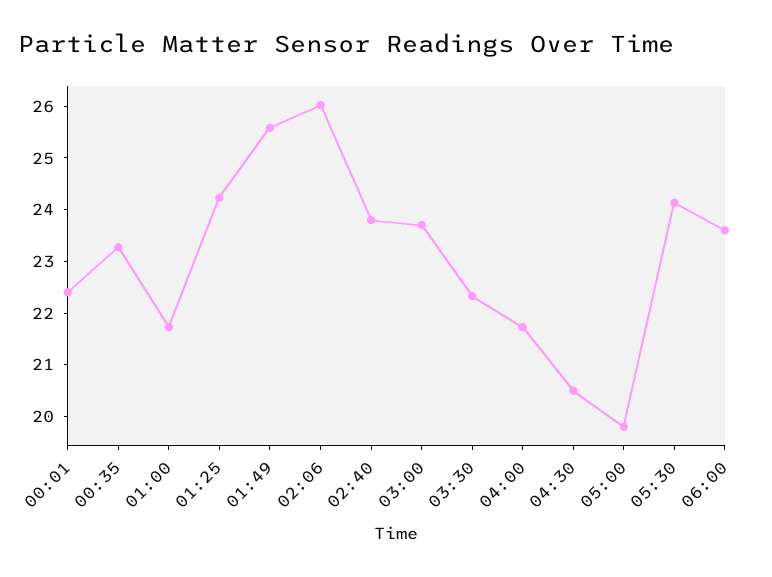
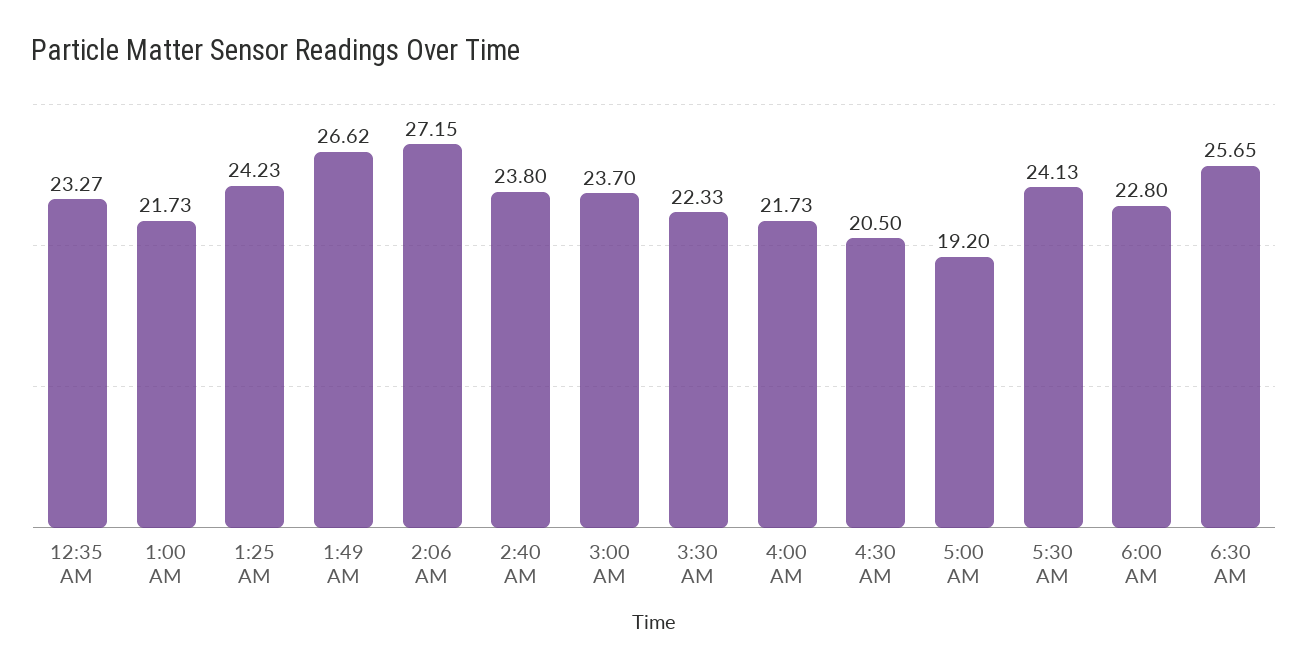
00:01: 22.4 -> none
01:49: 25.6 -> 26.62
02:06: 26 -> 27.15
05:00: 19.8 -> 19.2
06:00: 23.6 -> 22.8
6:30 AM: none -> 25.65

